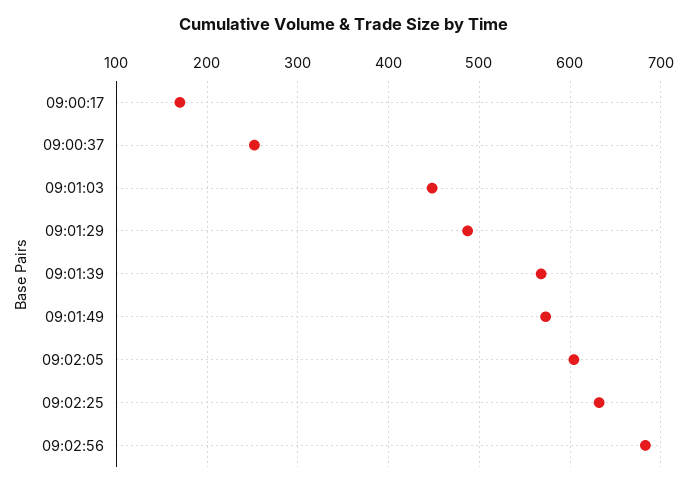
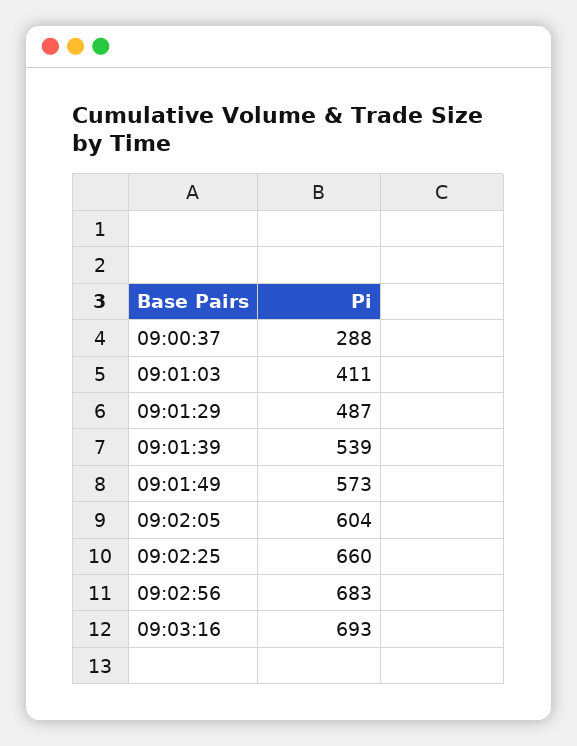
09:00:17: 170 -> none
09:00:37: 250 -> 288
09:01:03: 450 -> 411
09:01:39: 570 -> 539
09:02:25: 630 -> 660
09:03:16: none -> 693

